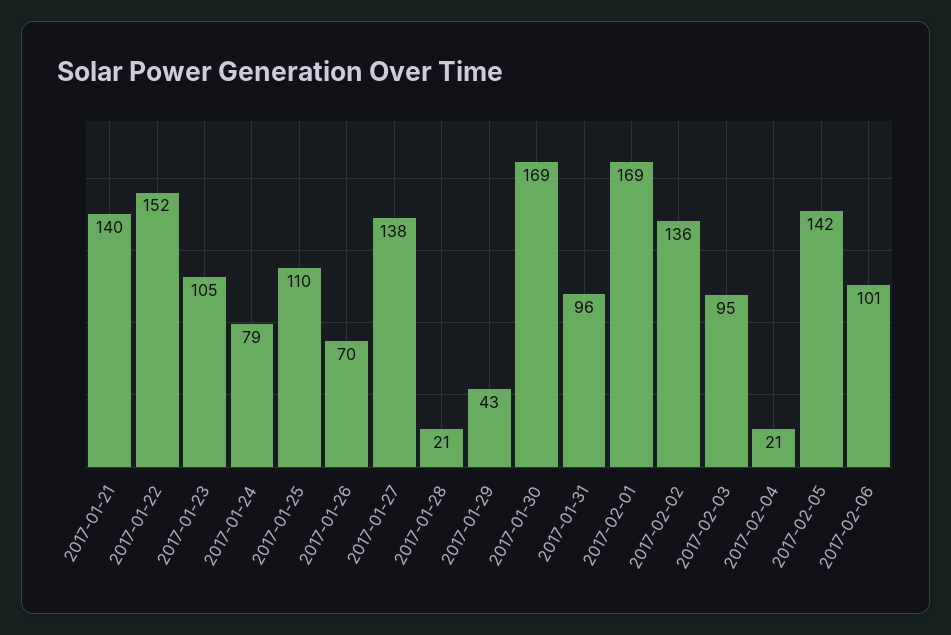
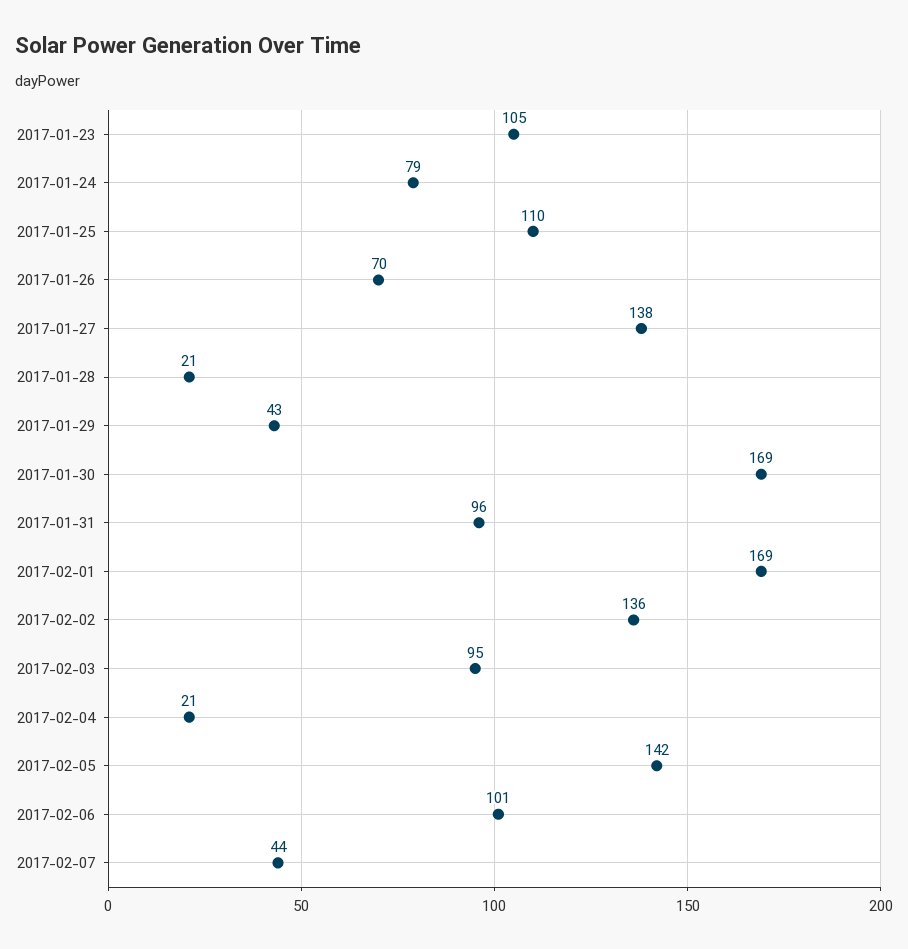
2017-01-21: 140 -> none
2017-01-22: 152 -> none
2017-02-07: none -> 44

